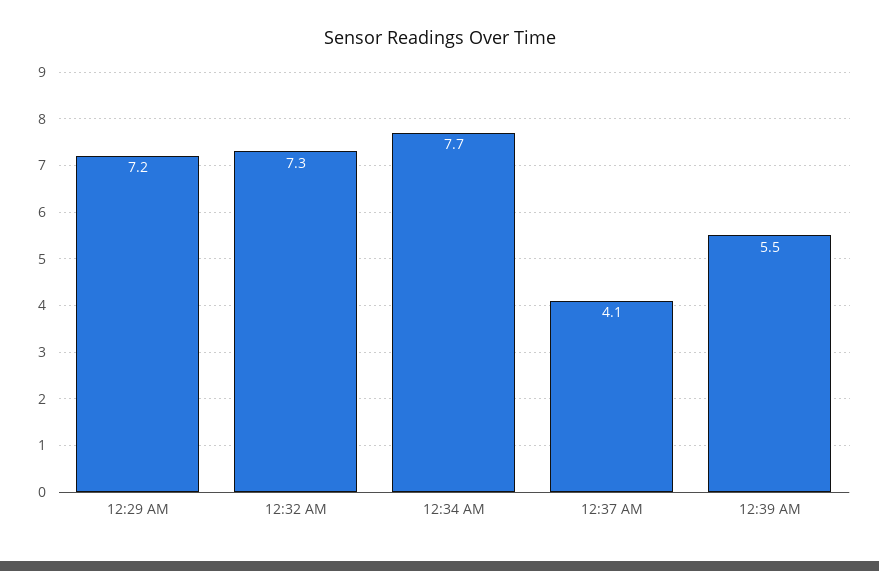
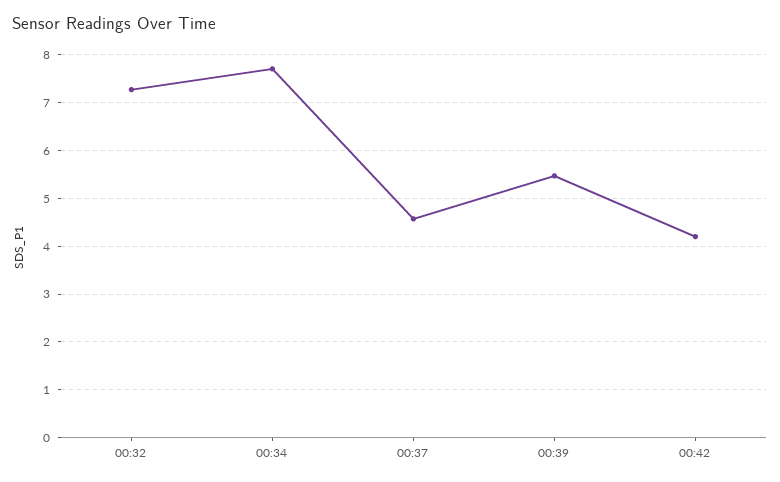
12:29 AM: 7.2 -> none
12:37 AM: 4.1 -> 4.6
00:42: none -> 4.2

